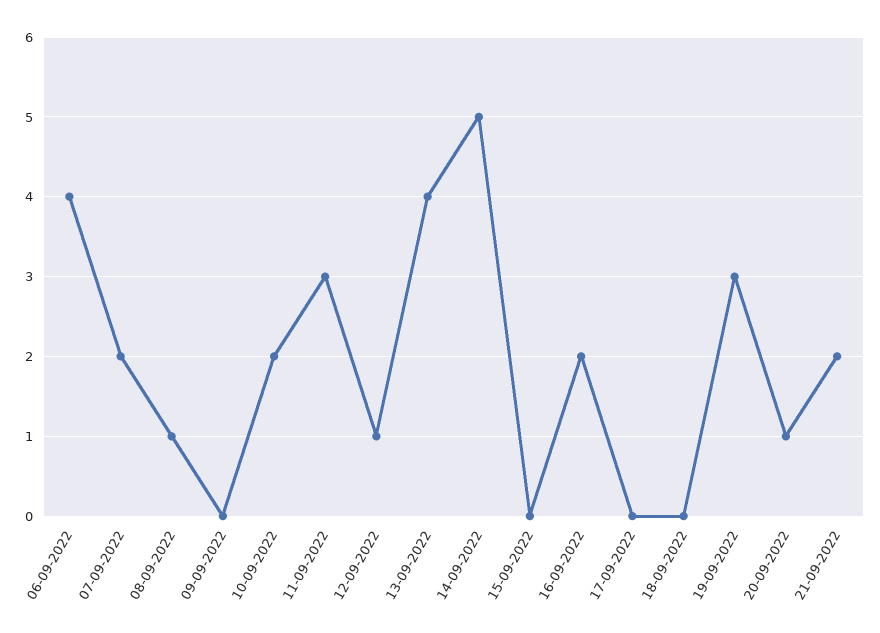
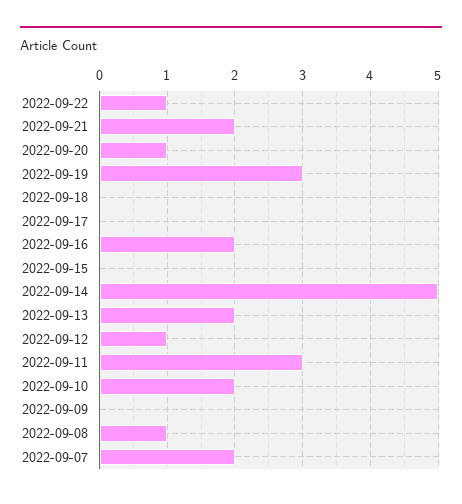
06-09-2022: 4 -> none
13-09-2022: 4 -> 2
2022-09-22: none -> 1

